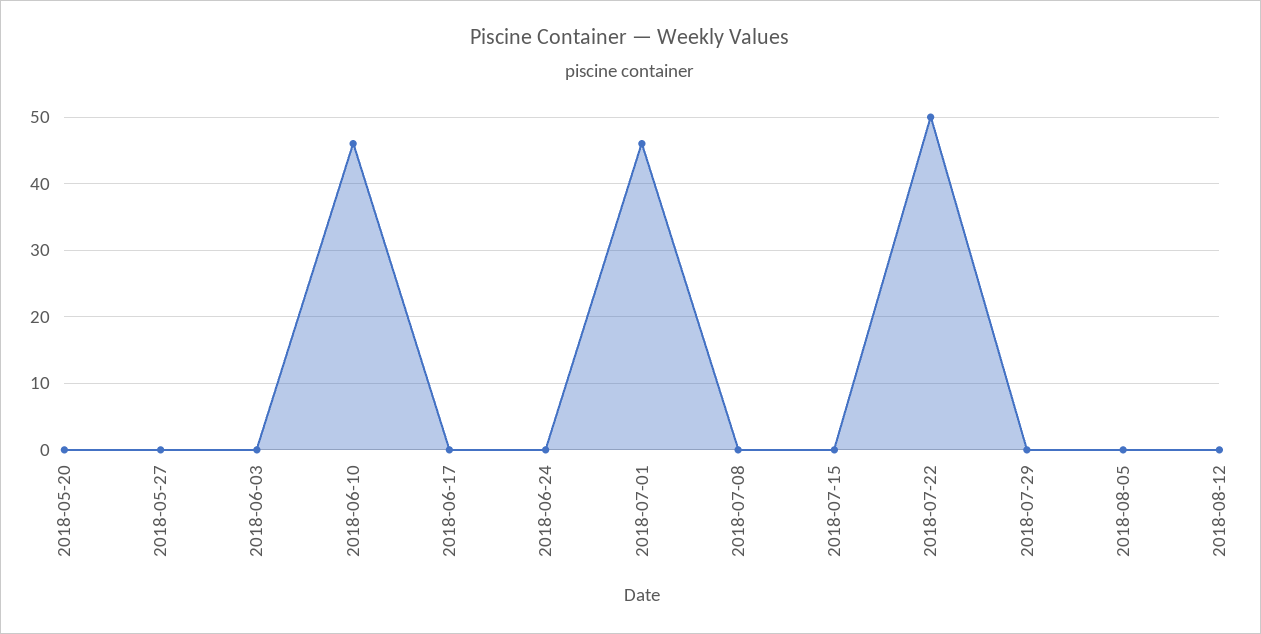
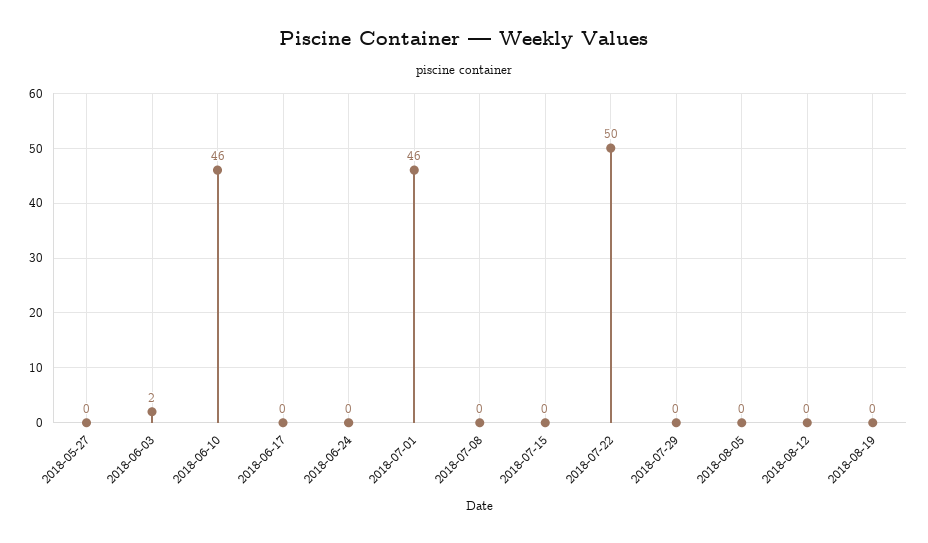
2018-05-20: 0 -> none
2018-06-03: 0 -> 2
2018-08-19: none -> 0

